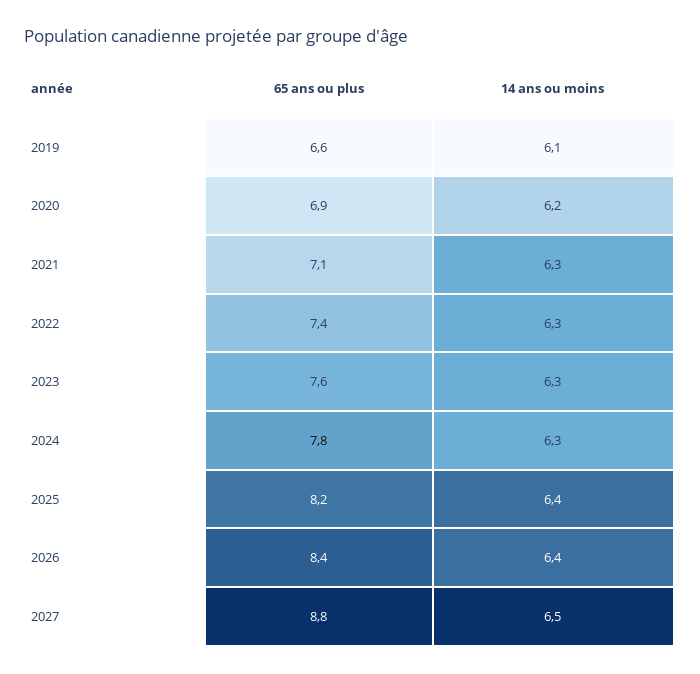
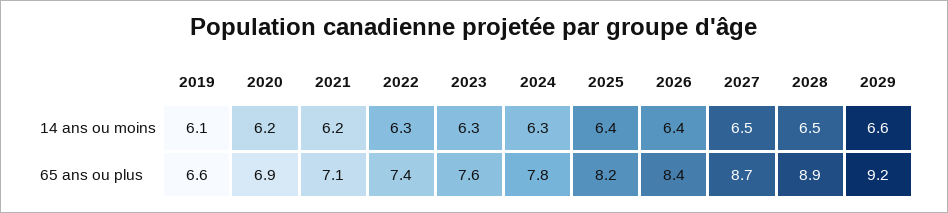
14 ans ou moins, 2021: 6.3 -> 6.2
65 ans ou plus, 2027: 8.8 -> 8.7
14 ans ou moins, 2028: none -> 6.5
14 ans ou moins, 2029: none -> 6.6
65 ans ou plus, 2028: none -> 8.9
65 ans ou plus, 2029: none -> 9.2

